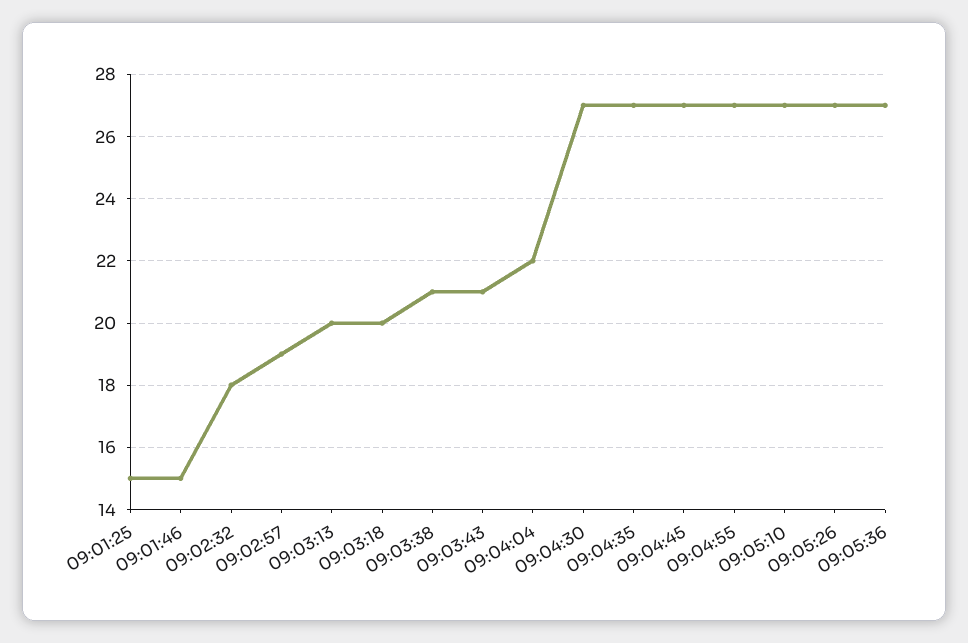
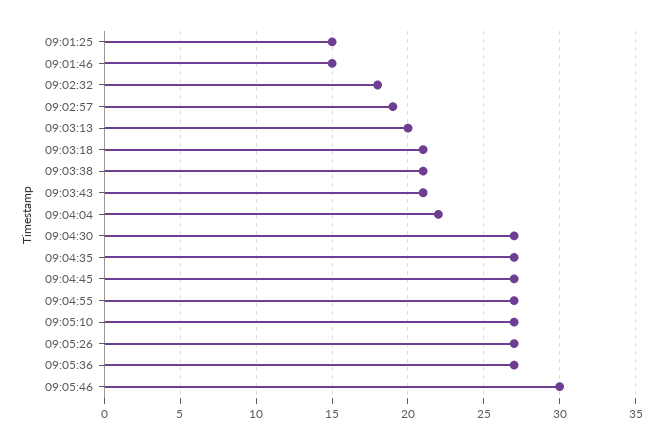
09:03:18: 20 -> 21
09:05:46: none -> 30

